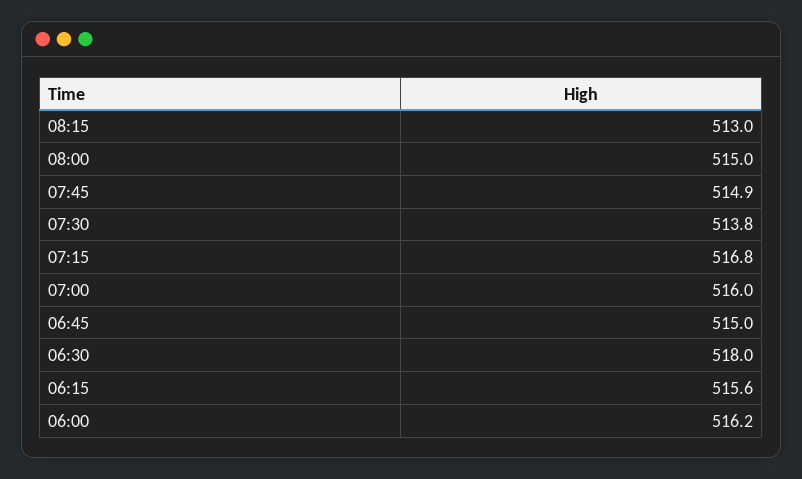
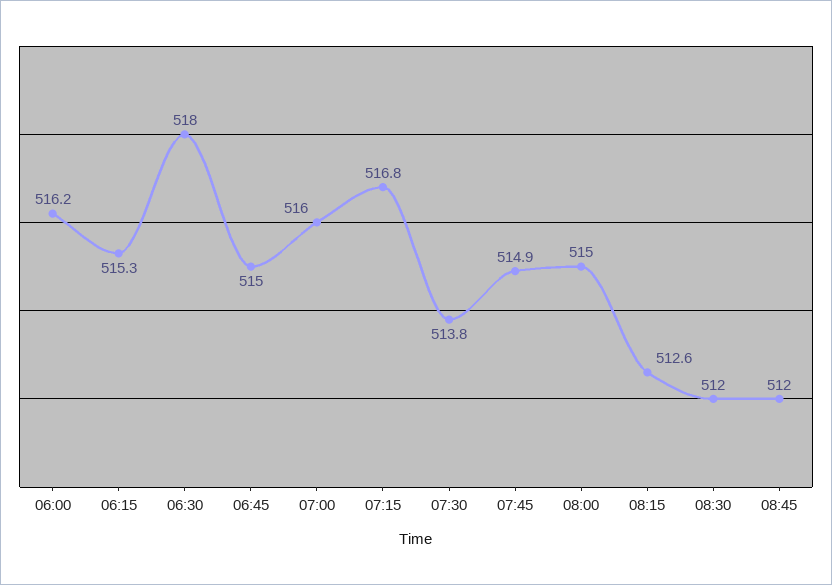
08:15: 513 -> 512.6
06:15: 515.6 -> 515.3
08:30: none -> 512
08:45: none -> 512

